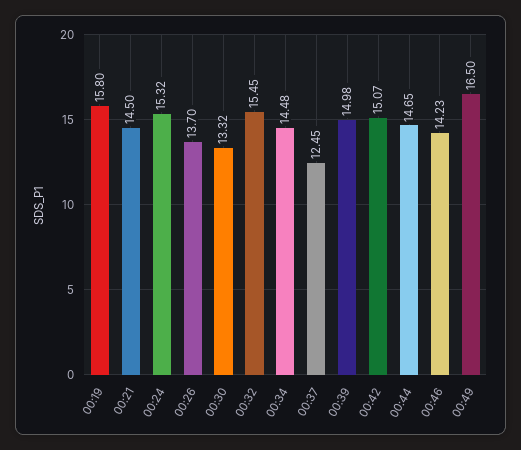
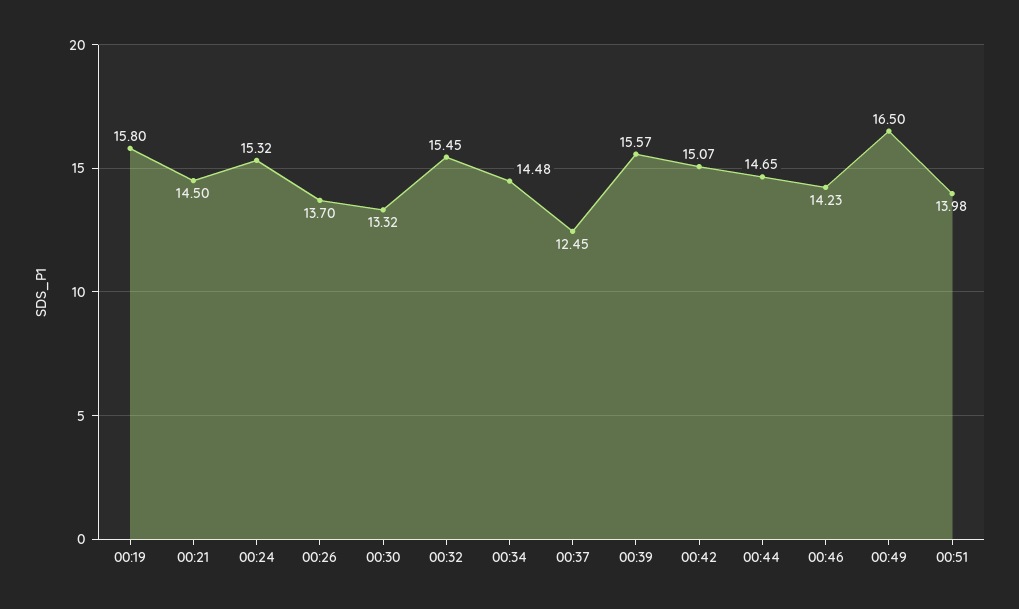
00:39: 14.98 -> 15.57
00:51: none -> 13.98

